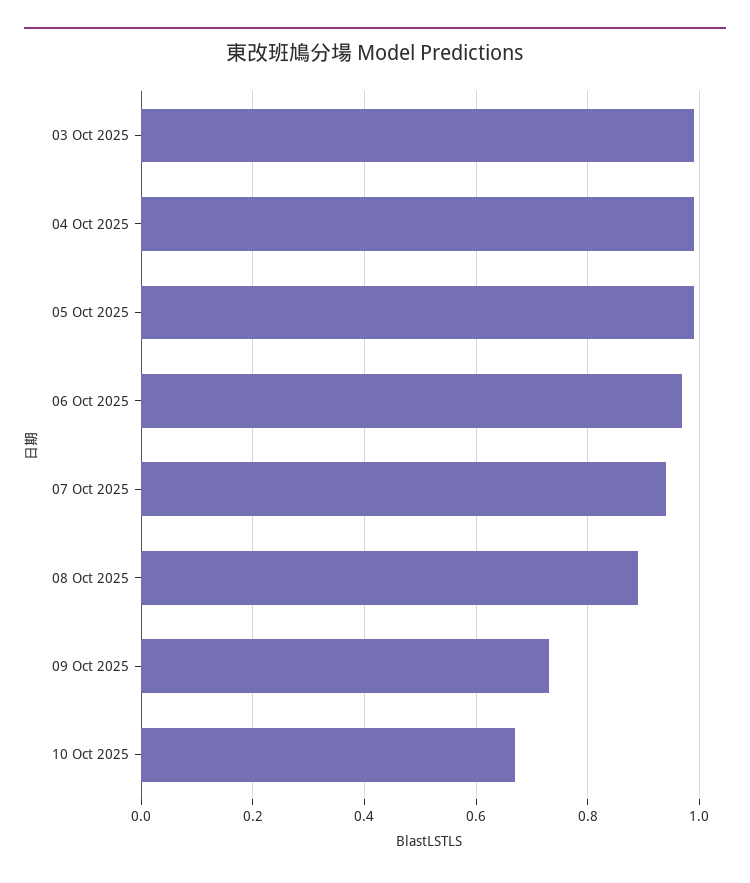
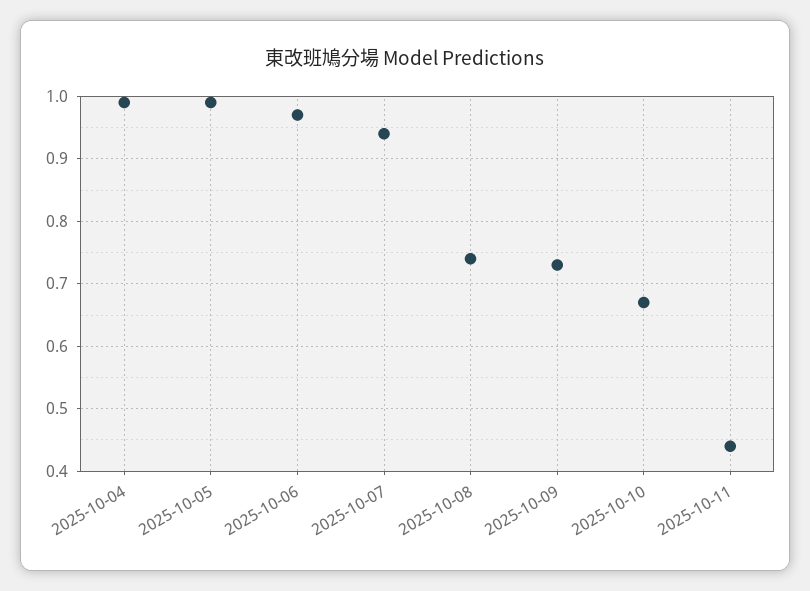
03 Oct 2025: 1 -> none
08 Oct 2025: 0.9 -> 0.74
2025-10-11: none -> 0.44

